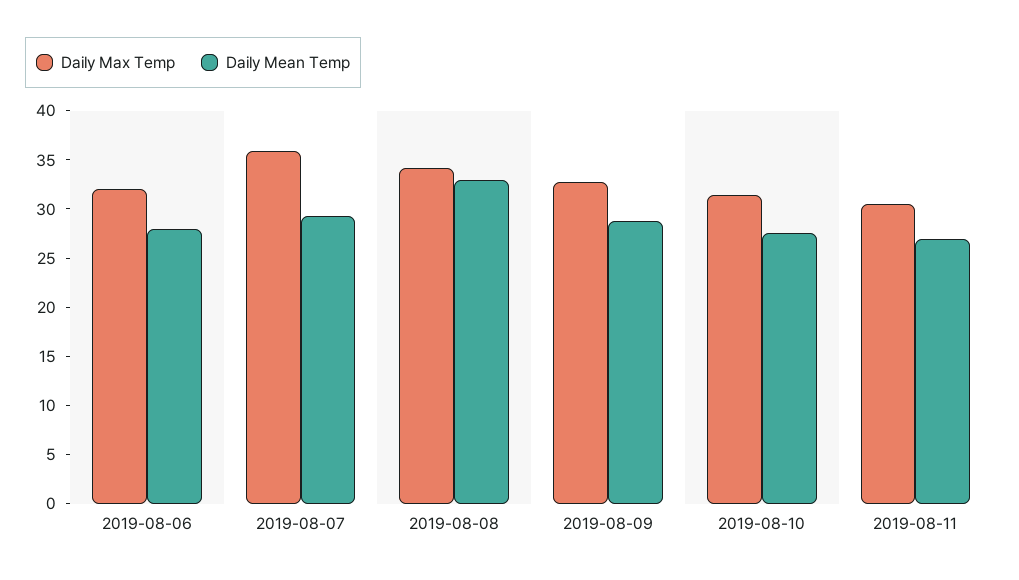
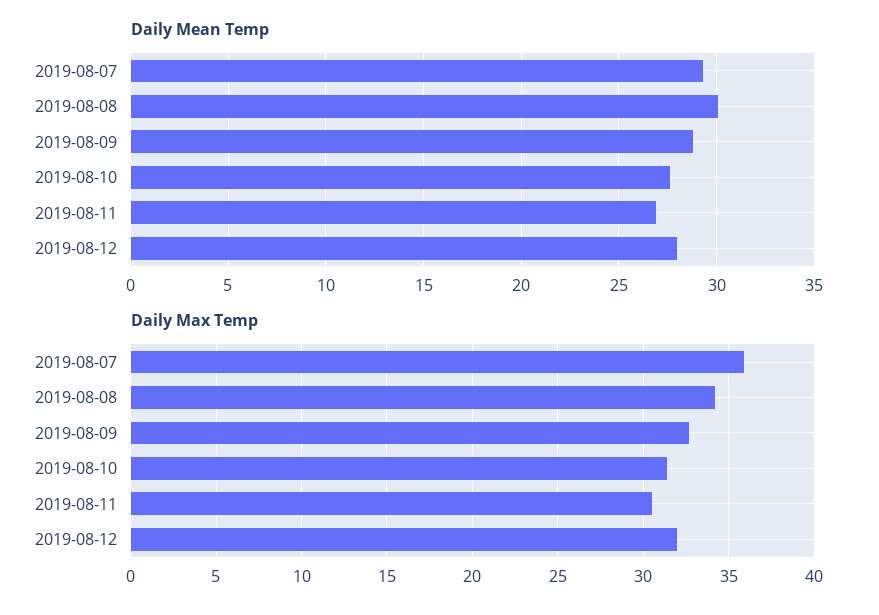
Daily Max Temp, 2019-08-06: 32 -> none
Daily Mean Temp, 2019-08-06: 28 -> none
Daily Mean Temp, 2019-08-08: 33 -> 30
Daily Mean Temp, 2019-08-12: none -> 28
Daily Max Temp, 2019-08-12: none -> 32

